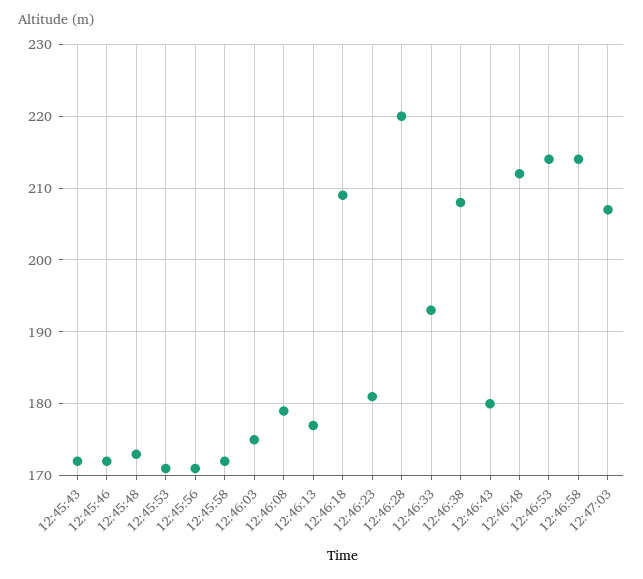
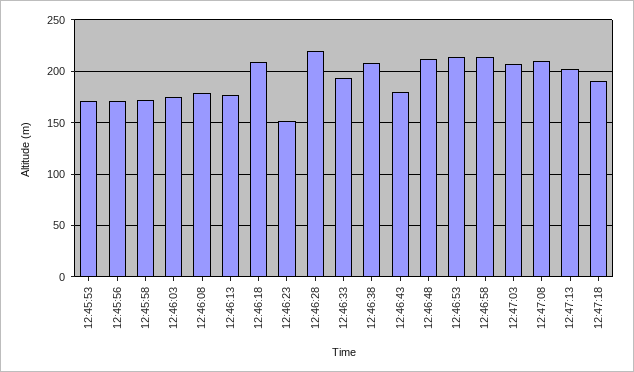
12:45:43: 172 -> none
12:45:46: 172 -> none
12:45:48: 173 -> none
12:46:23: 181 -> 150
12:47:08: none -> 210
12:47:13: none -> 200
12:47:18: none -> 190

